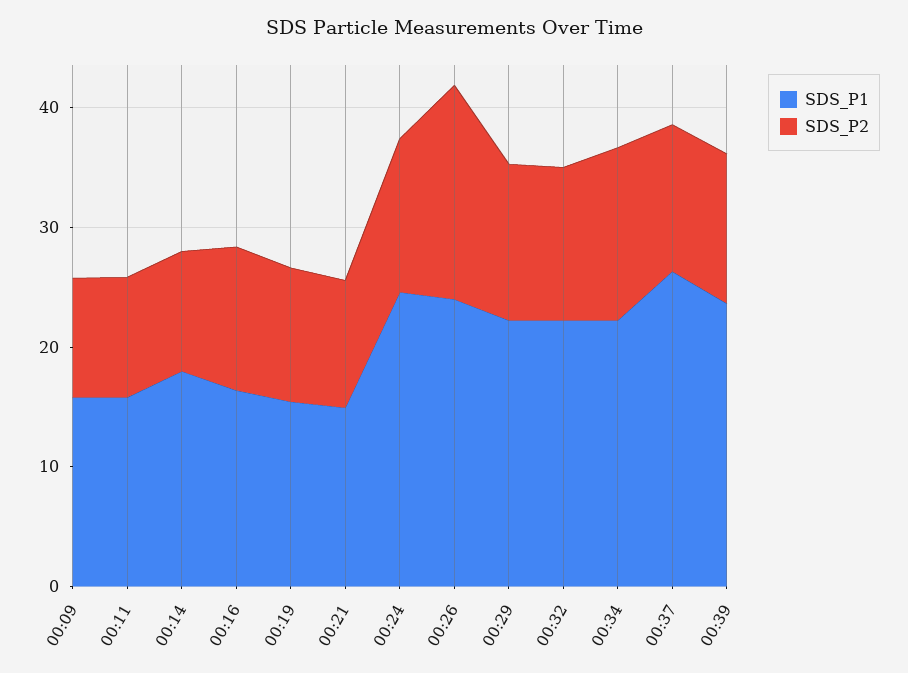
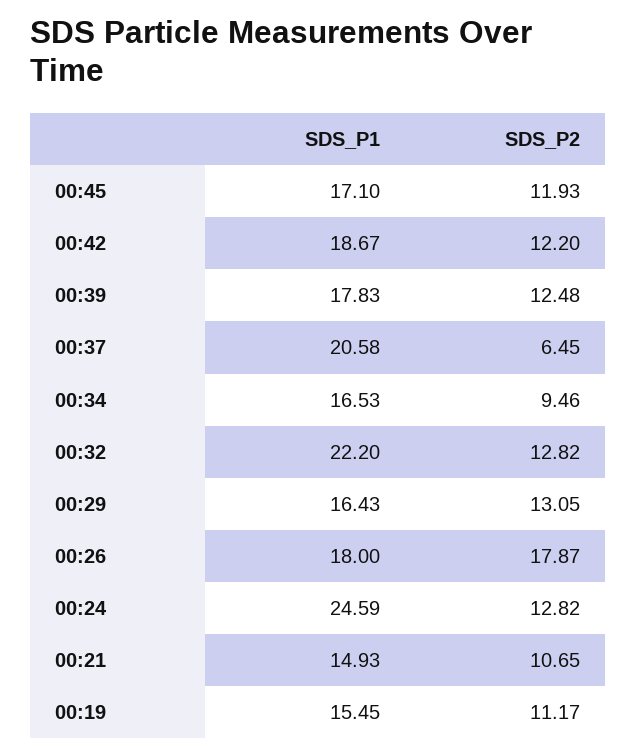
SDS_P1, 00:09: 16 -> none
SDS_P2, 00:09: 10 -> none
SDS_P1, 00:11: 16 -> none
SDS_P2, 00:11: 10 -> none
SDS_P1, 00:14: 18 -> none
SDS_P2, 00:14: 10 -> none
SDS_P1, 00:16: 16 -> none
SDS_P2, 00:16: 12 -> none
SDS_P1, 00:26: 24 -> 18
SDS_P1, 00:29: 22 -> 16.43
SDS_P1, 00:34: 22 -> 16.53
SDS_P2, 00:34: 14 -> 9.46
SDS_P1, 00:37: 26 -> 20.58
SDS_P2, 00:37: 12 -> 6.45
SDS_P1, 00:39: 24 -> 17.83
SDS_P1, 00:45: none -> 17.1
SDS_P2, 00:45: none -> 11.93
SDS_P1, 00:42: none -> 18.67
SDS_P2, 00:42: none -> 12.2

